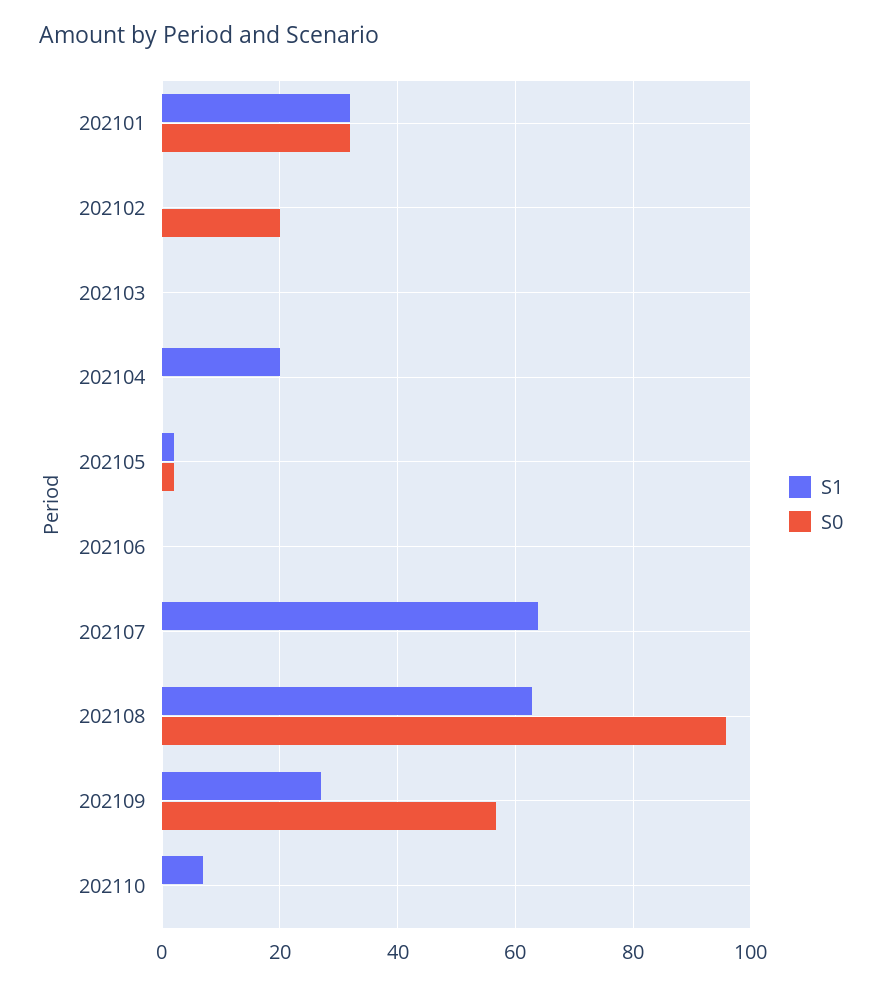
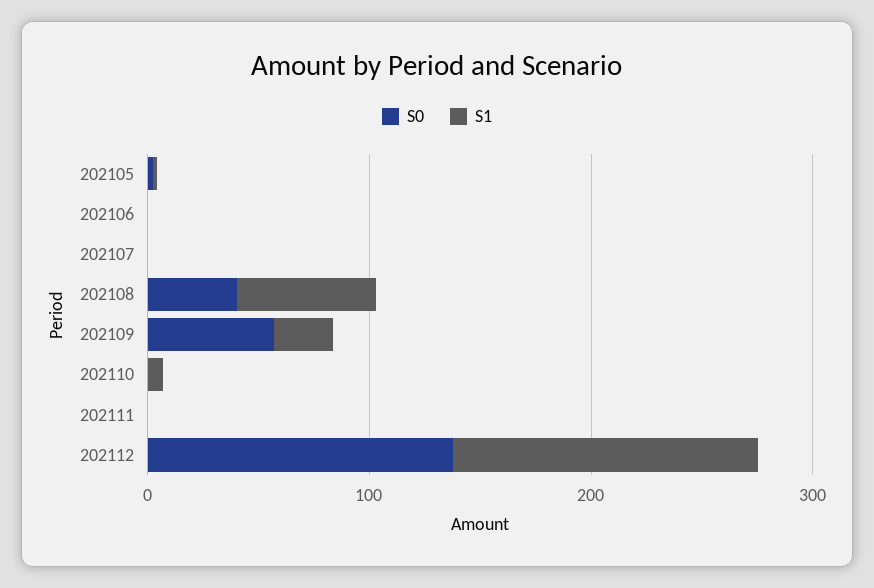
S1, 202101: 32 -> none
S0, 202101: 32 -> none
S1, 202102: 0 -> none
S0, 202102: 20 -> none
S1, 202103: 0 -> none
S0, 202103: 0 -> none
S1, 202104: 20 -> none
S0, 202104: 0 -> none
S1, 202107: 64 -> 0
S0, 202108: 96 -> 40
S0, 202111: none -> 0
S1, 202111: none -> 0
S0, 202112: none -> 140
S1, 202112: none -> 140

